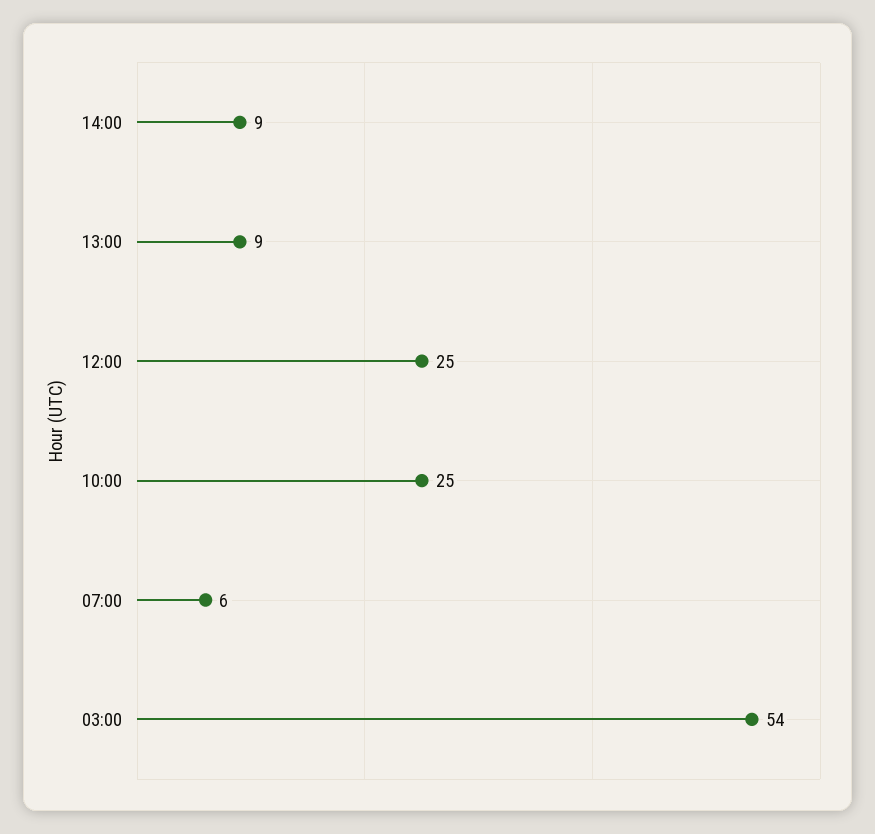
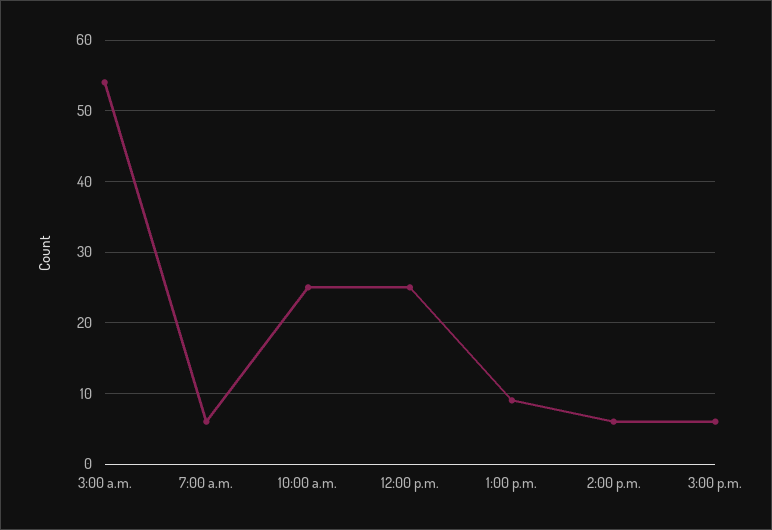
14:00: 9 -> 6
3:00 p.m.: none -> 6

